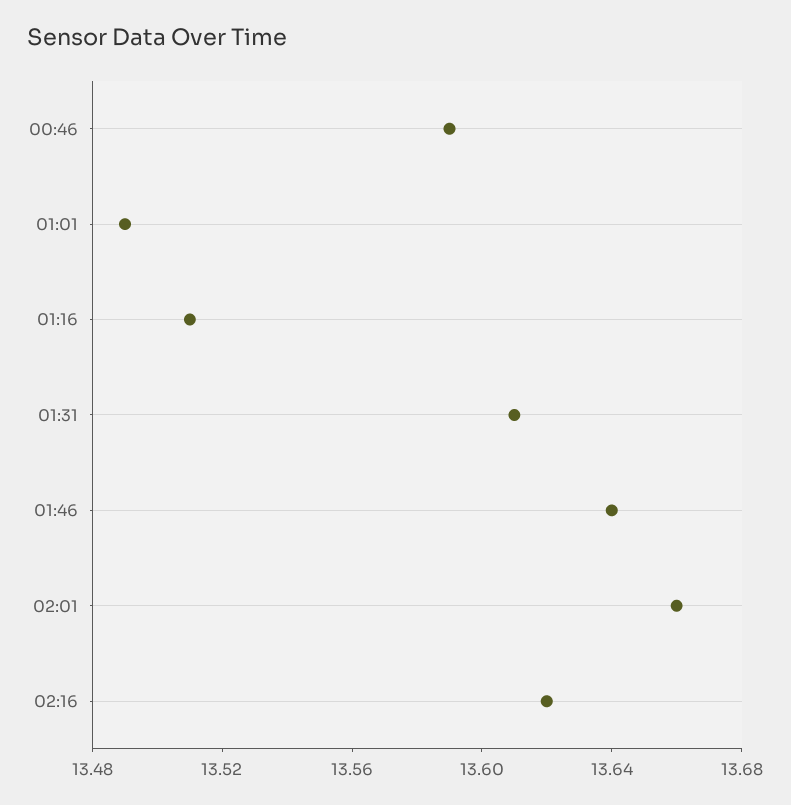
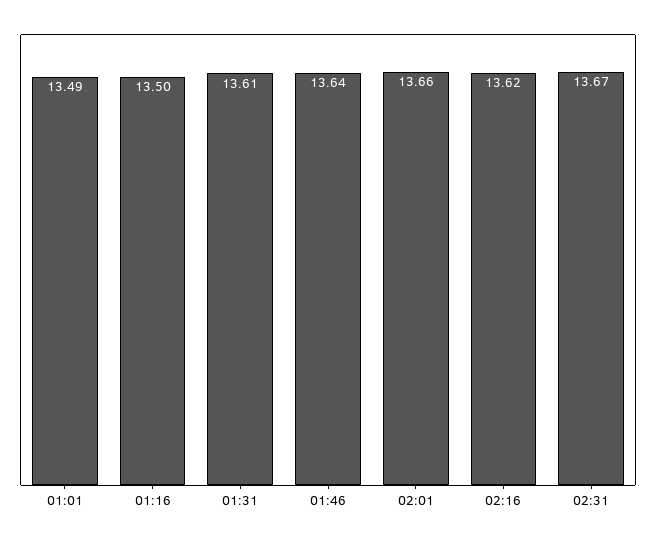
00:46: 13.59 -> none
01:16: 13.51 -> 13.5
02:31: none -> 13.67

